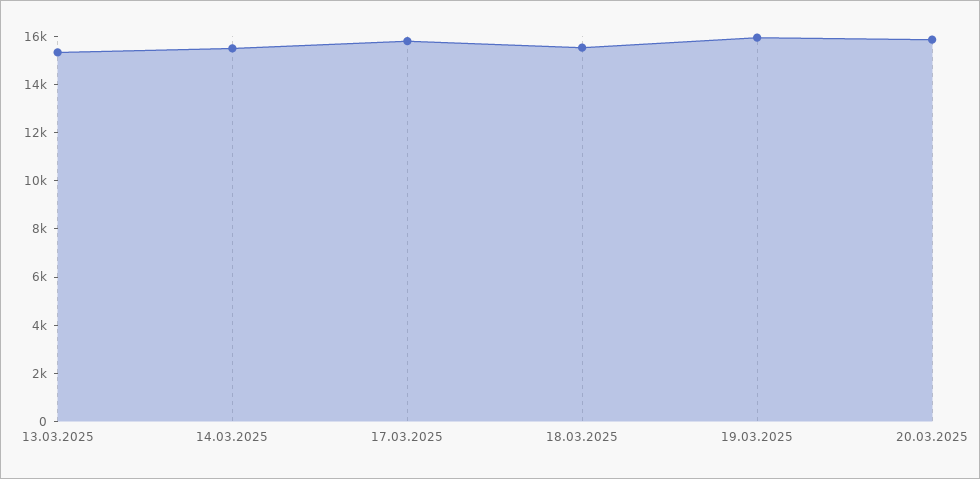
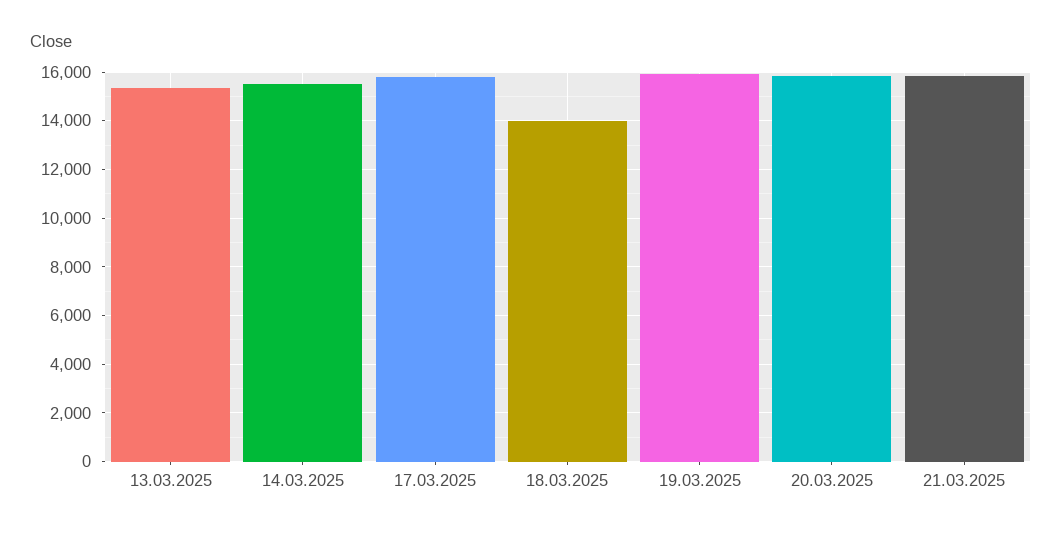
18.03.2025: 15500 -> 14000
21.03.2025: none -> 15750

